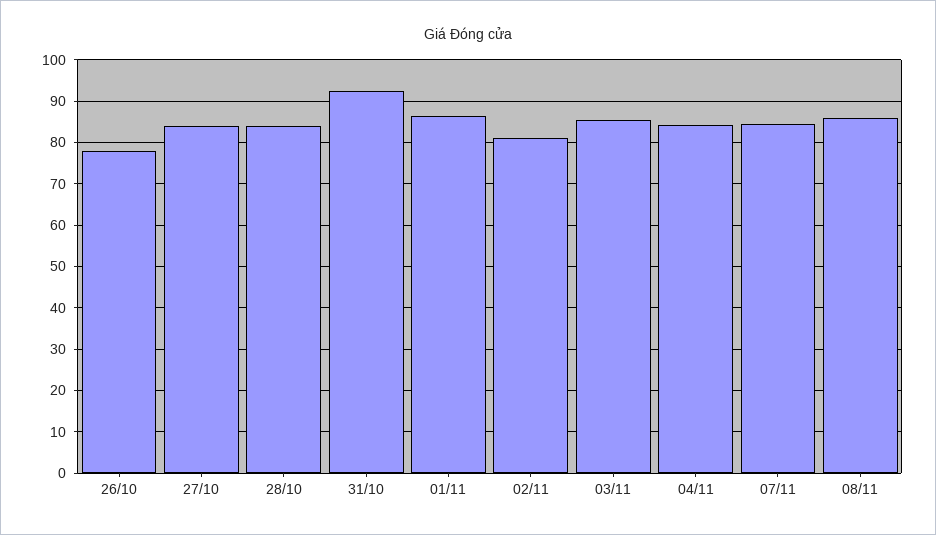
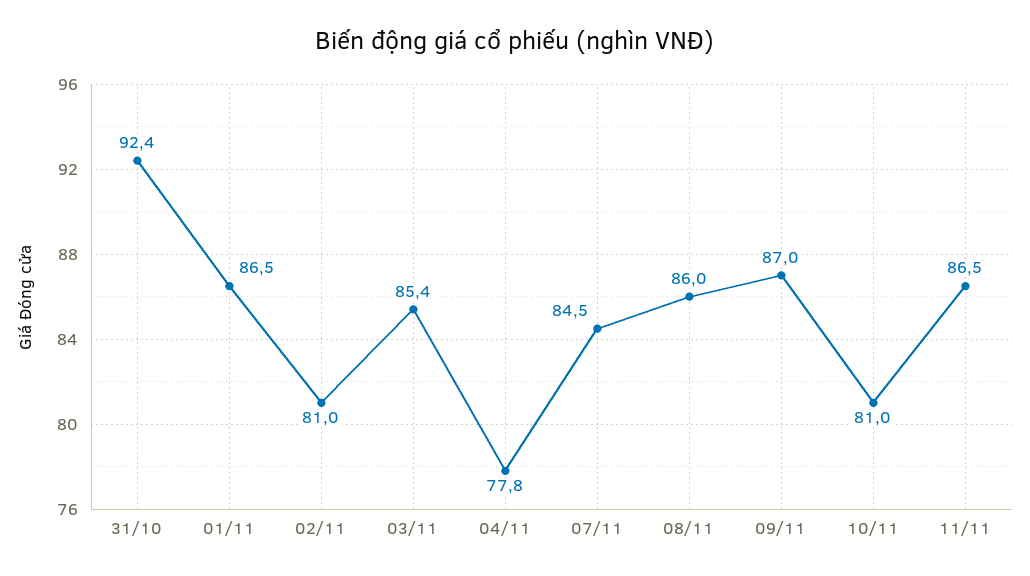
26/10: 78 -> none
27/10: 84 -> none
28/10: 84 -> none
04/11: 84 -> 77.8
09/11: none -> 87
10/11: none -> 81
11/11: none -> 86.5

